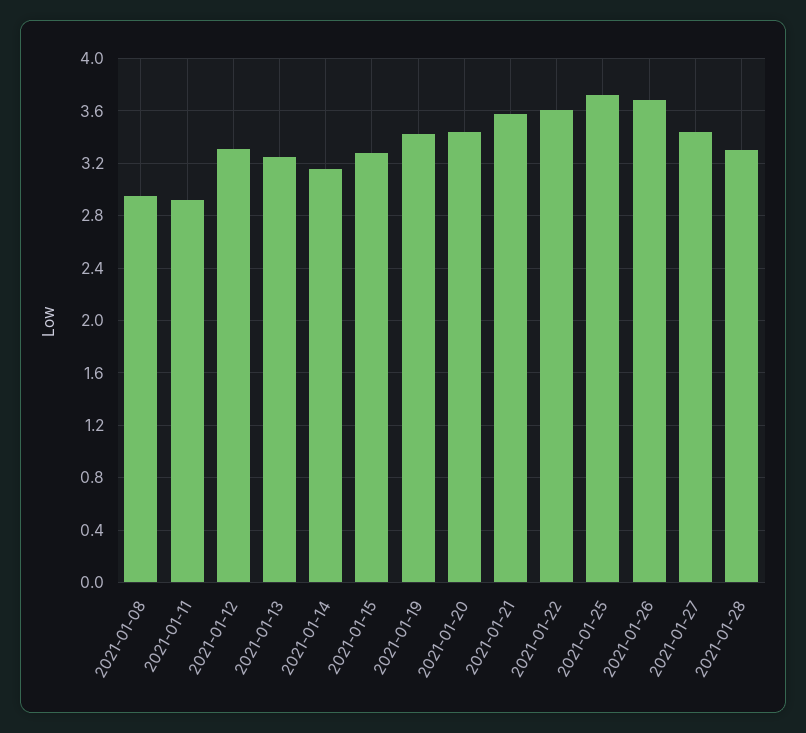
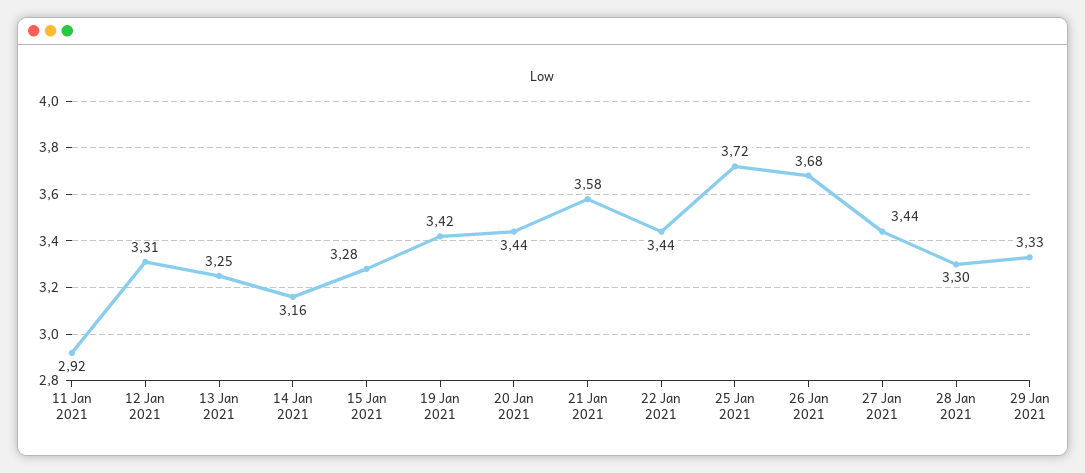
2021-01-08: 2.95 -> none
2021-01-22: 3.6 -> 3.44
29 Jan 2021: none -> 3.33

